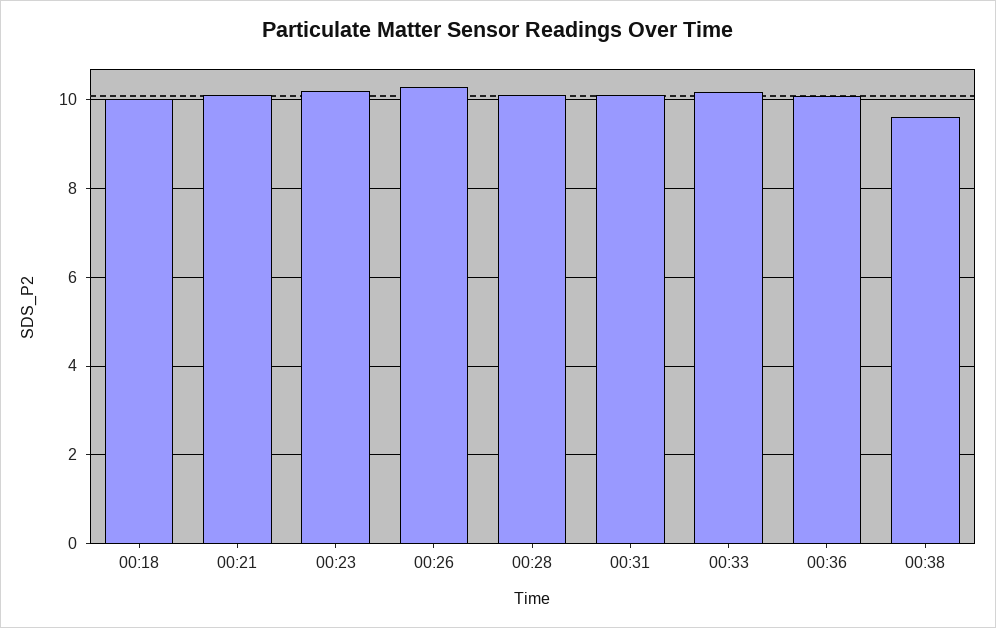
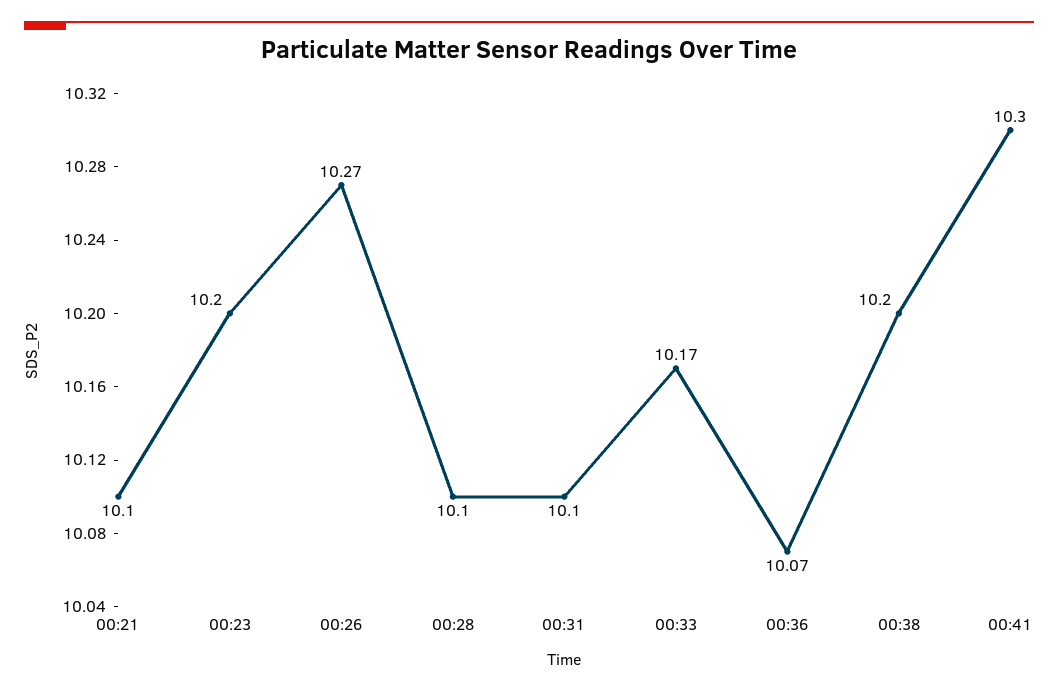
00:18: 10 -> none
00:38: 9.6 -> 10.2
00:41: none -> 10.3

